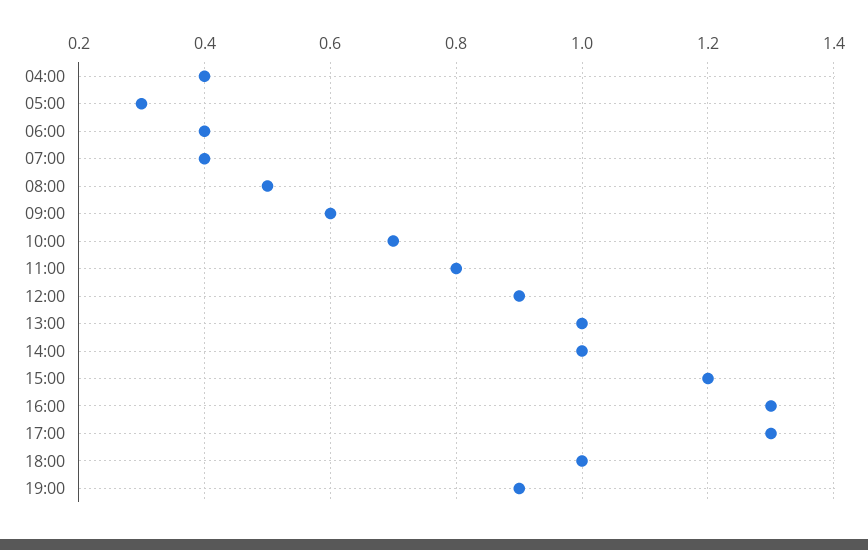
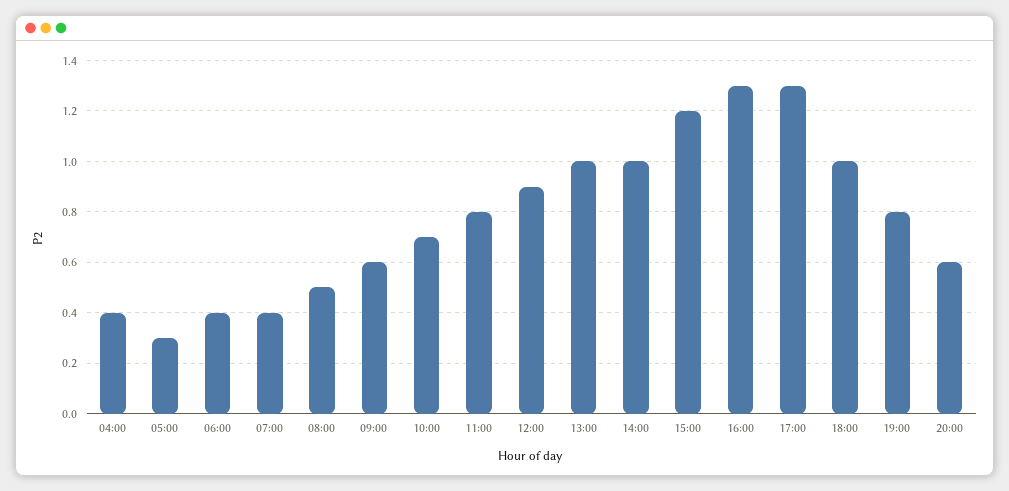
19:00: 0.9 -> 0.8
20:00: none -> 0.6

